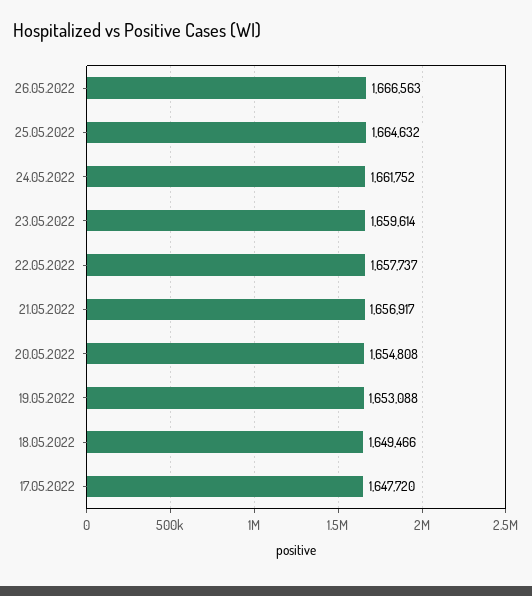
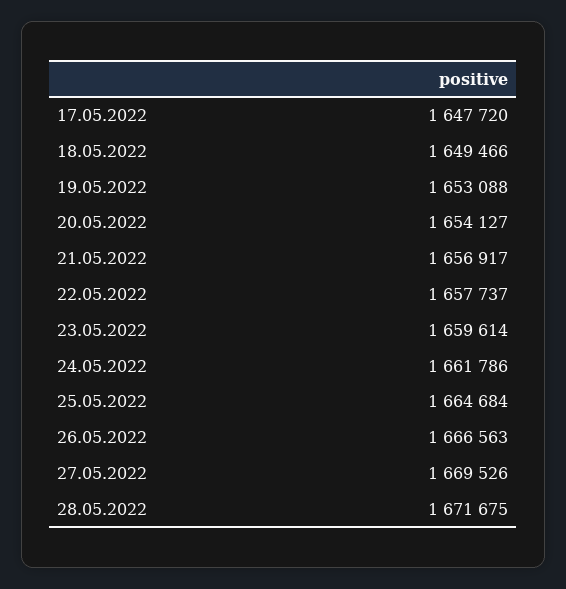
25.05.2022: 1664632 -> 1664684
24.05.2022: 1661752 -> 1661786
20.05.2022: 1654808 -> 1654127
27.05.2022: none -> 1669526
28.05.2022: none -> 1671675

